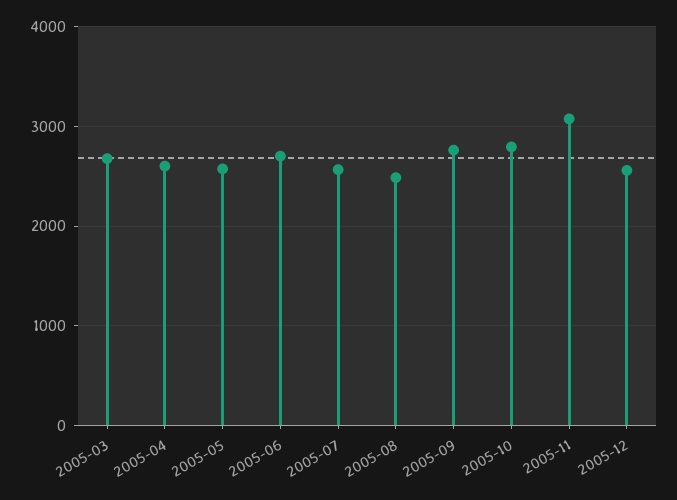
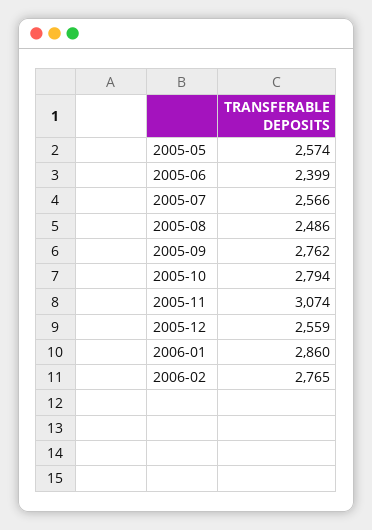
2005-03: 2700 -> none
2005-04: 2600 -> none
2005-06: 2700 -> 2399
2006-01: none -> 2860
2006-02: none -> 2765

